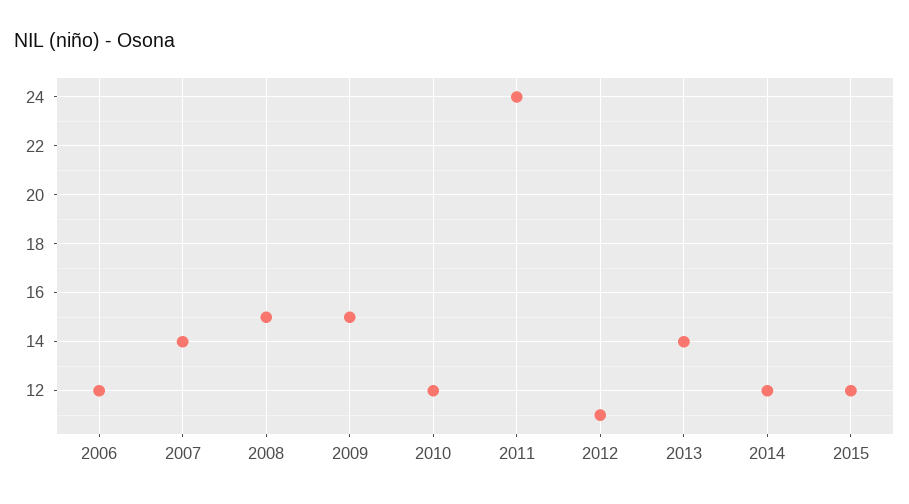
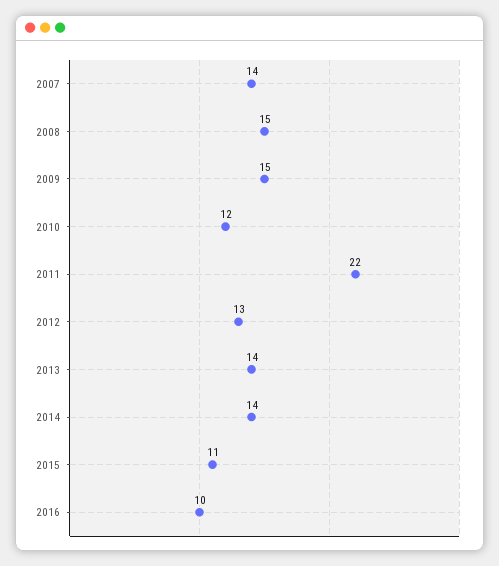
2006: 12 -> none
2011: 24 -> 22
2012: 11 -> 13
2014: 12 -> 14
2015: 12 -> 11
2016: none -> 10

